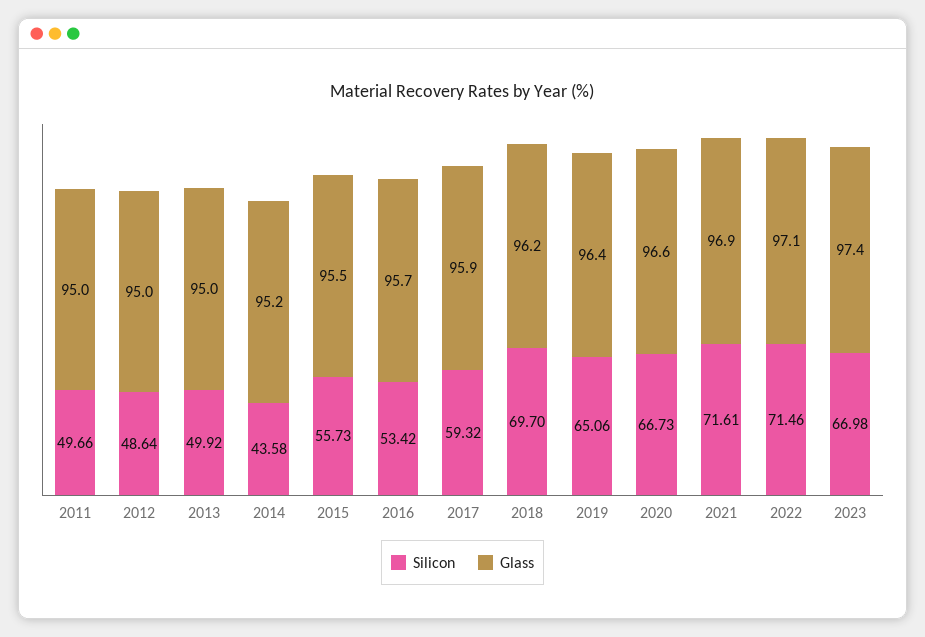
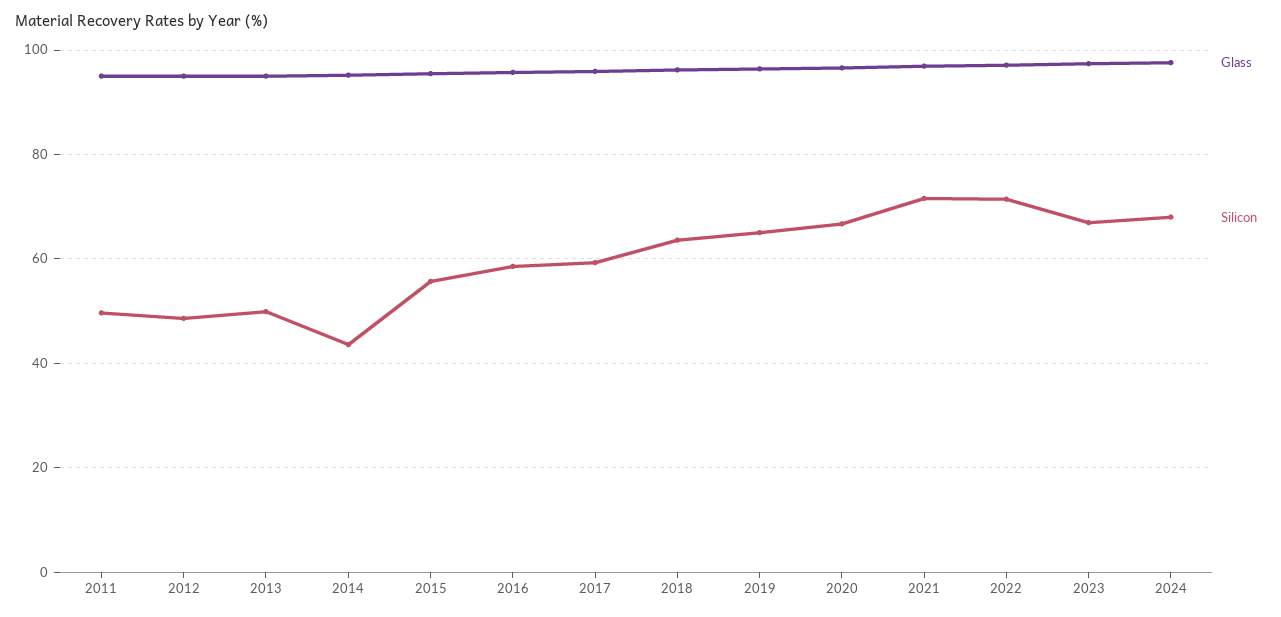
Silicon, 2016: 53.42 -> 58
Silicon, 2018: 69.7 -> 64
Glass, 2024: none -> 98
Silicon, 2024: none -> 68

